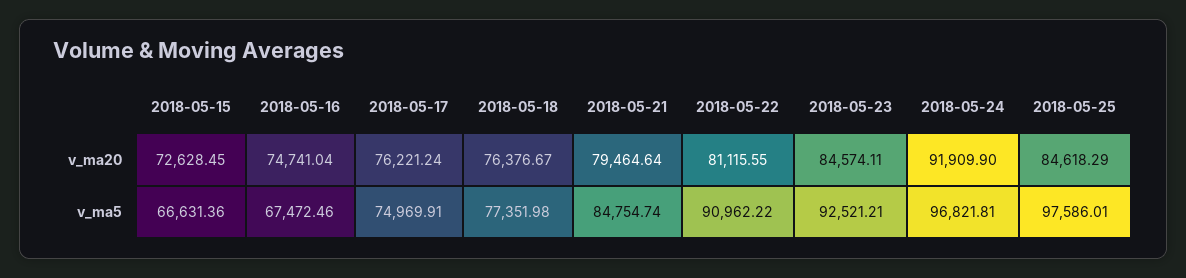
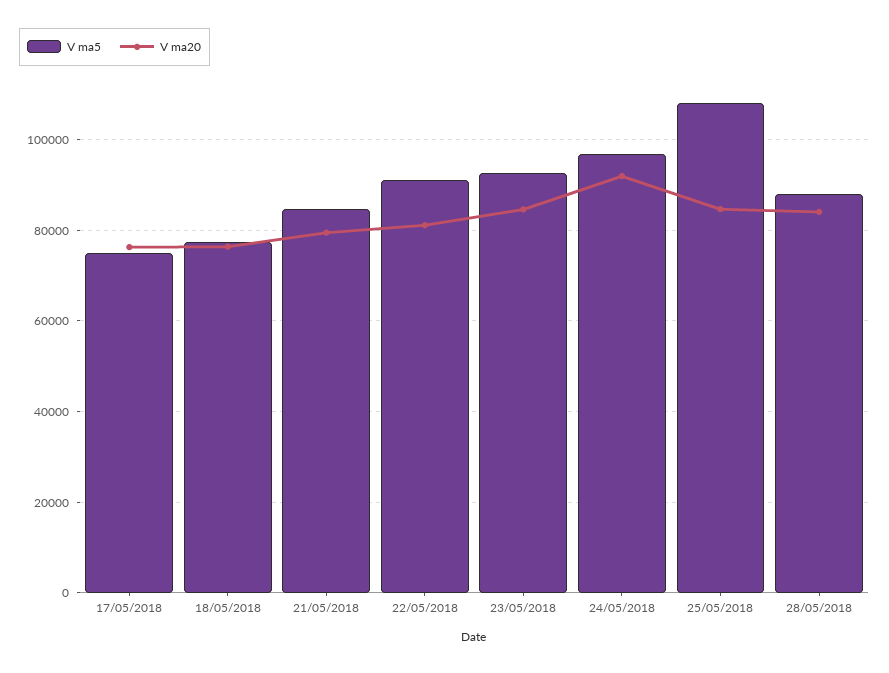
v_ma20, 2018-05-15: 72628.45 -> none
v_ma20, 2018-05-16: 74741.04 -> none
v_ma5, 2018-05-15: 66631.36 -> none
v_ma5, 2018-05-16: 67472.46 -> none
v_ma5, 2018-05-25: 97586.01 -> 108000
v_ma5, 28/05/2018: none -> 88000
v_ma20, 28/05/2018: none -> 84000

